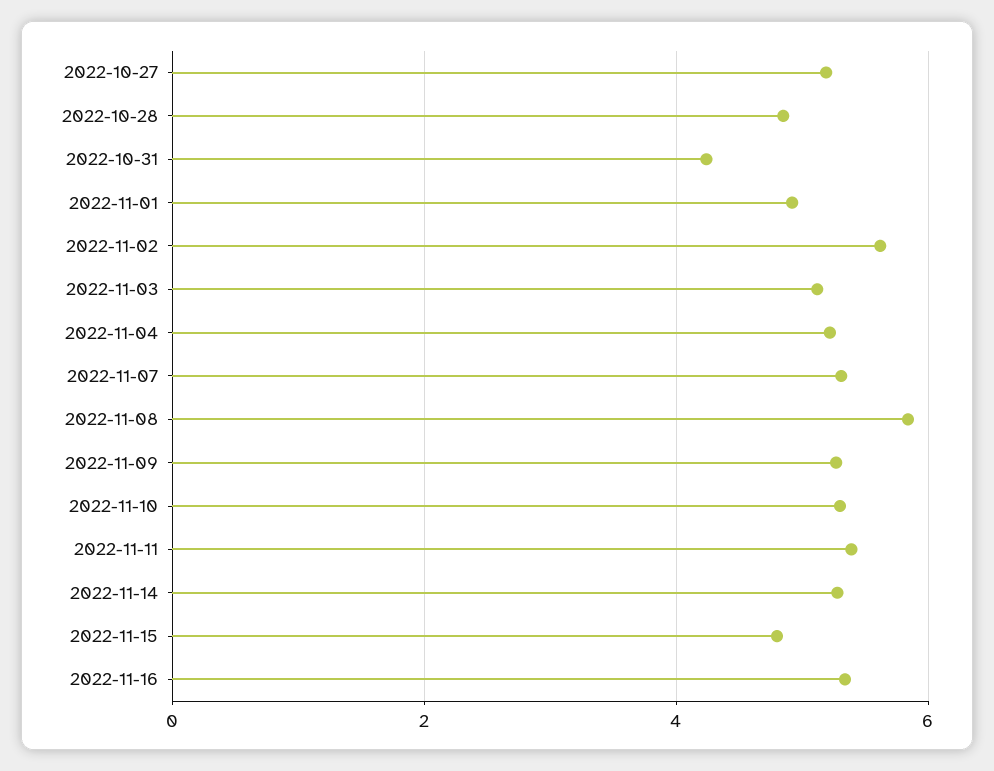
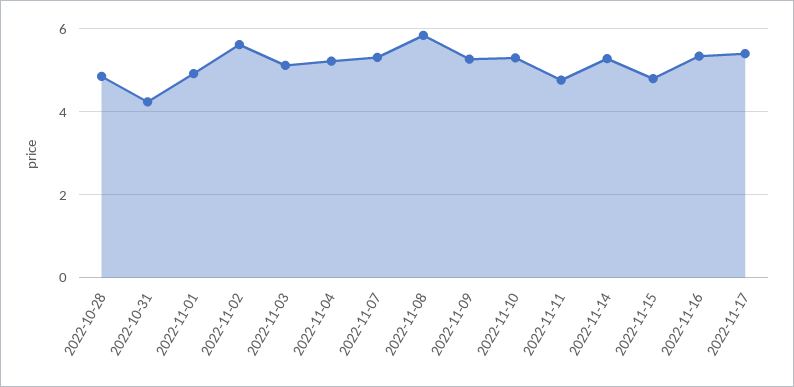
2022-10-27: 5.2 -> none
2022-11-11: 5.4 -> 4.8
2022-11-17: none -> 5.4

